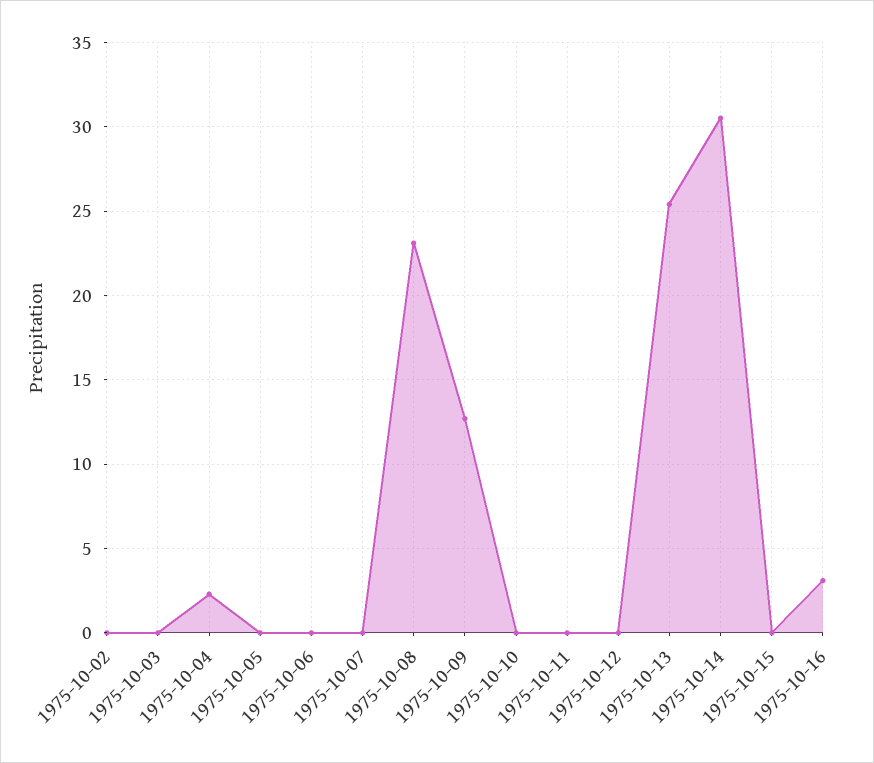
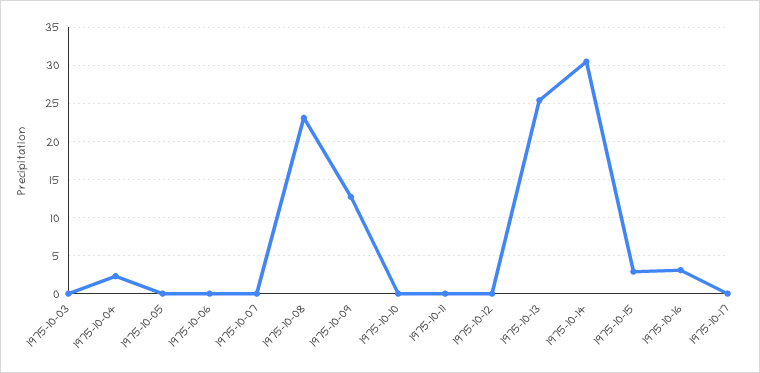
1975-10-02: 0 -> none
1975-10-15: 0 -> 3
1975-10-17: none -> 0

